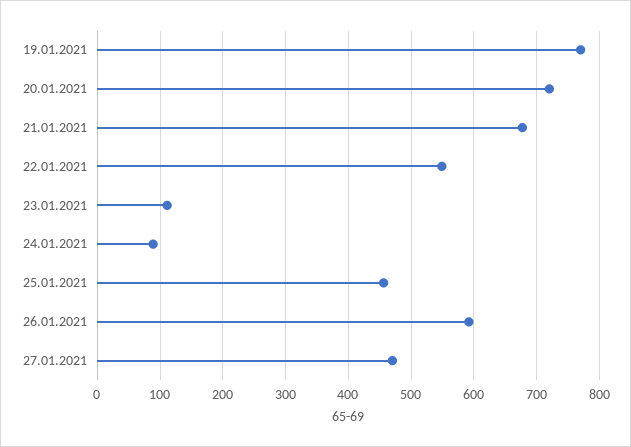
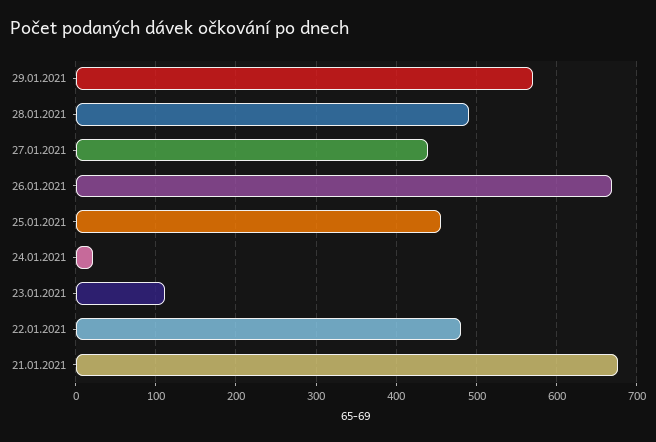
19.01.2021: 770 -> none
20.01.2021: 720 -> none
22.01.2021: 550 -> 480
24.01.2021: 90 -> 20
26.01.2021: 590 -> 670
27.01.2021: 470 -> 440
29.01.2021: none -> 570
28.01.2021: none -> 490

